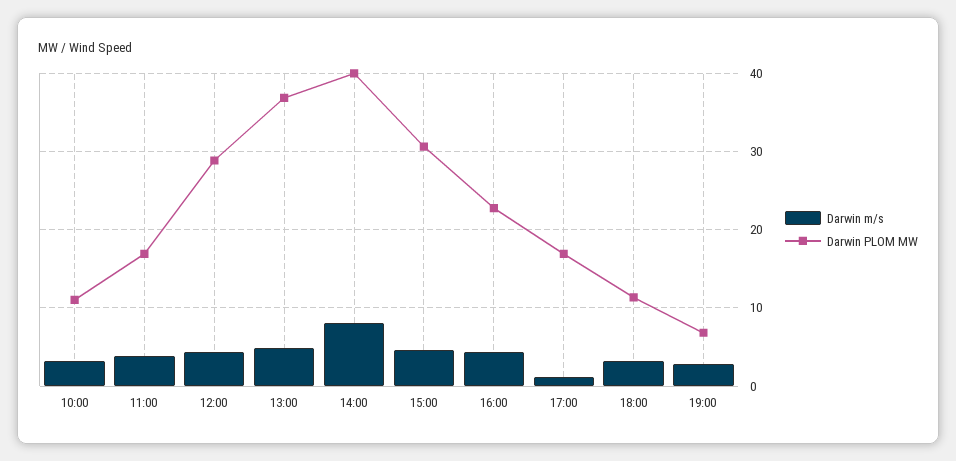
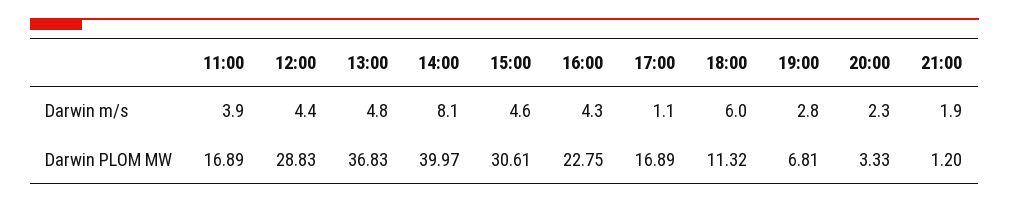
Darwin m/s, 10:00: 3 -> none
Darwin PLOM MW, 10:00: 11 -> none
Darwin m/s, 18:00: 3 -> 6
Darwin m/s, 20:00: none -> 2.3
Darwin m/s, 21:00: none -> 1.9
Darwin PLOM MW, 20:00: none -> 3.33
Darwin PLOM MW, 21:00: none -> 1.2

